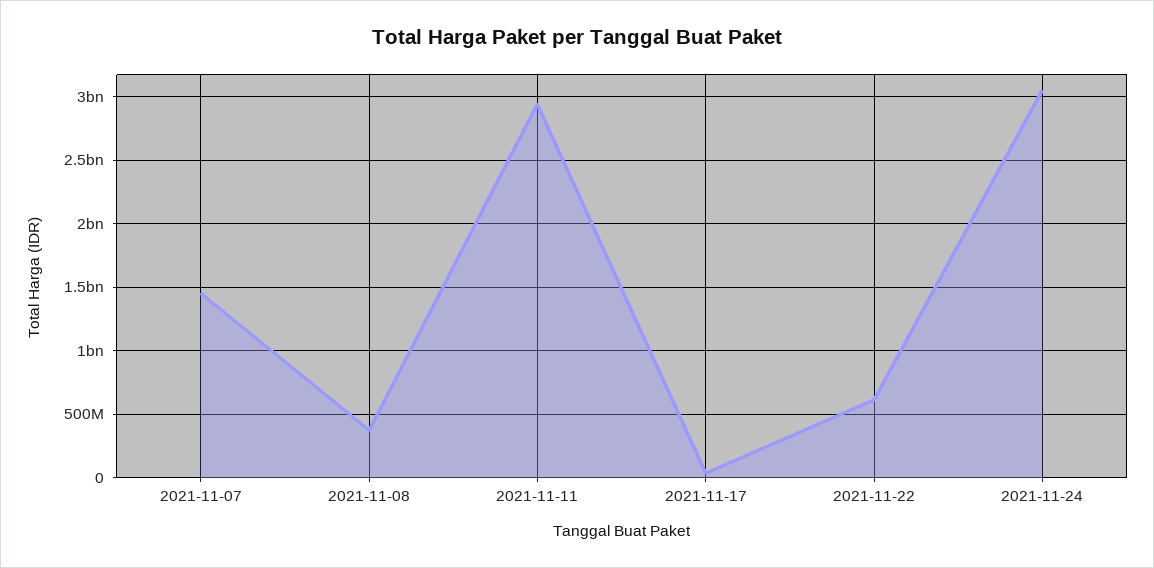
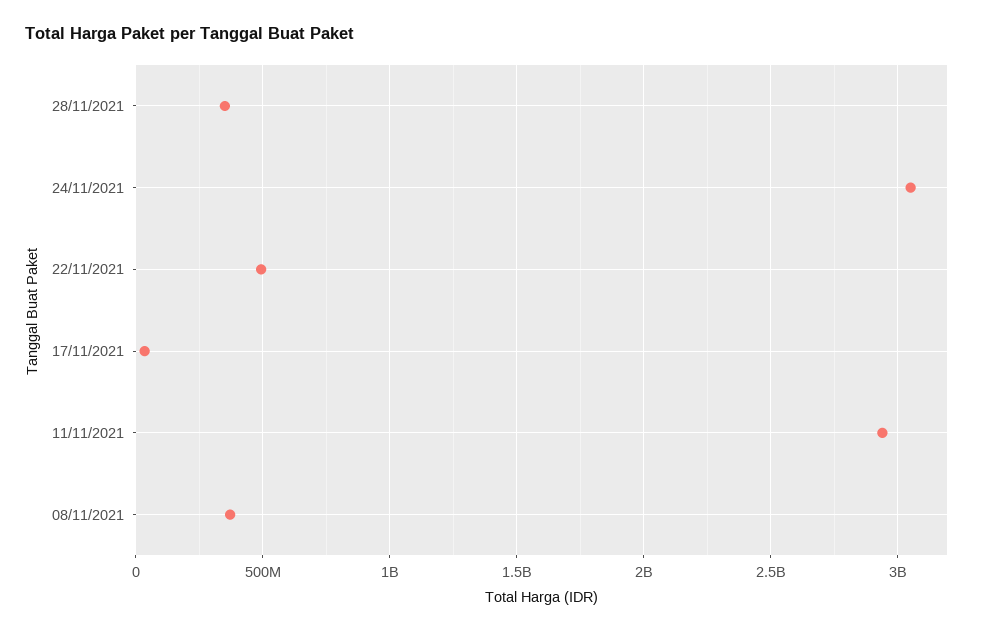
2021-11-07: 1450000000 -> none
2021-11-22: 600000000 -> 500000000
28/11/2021: none -> 350000000

